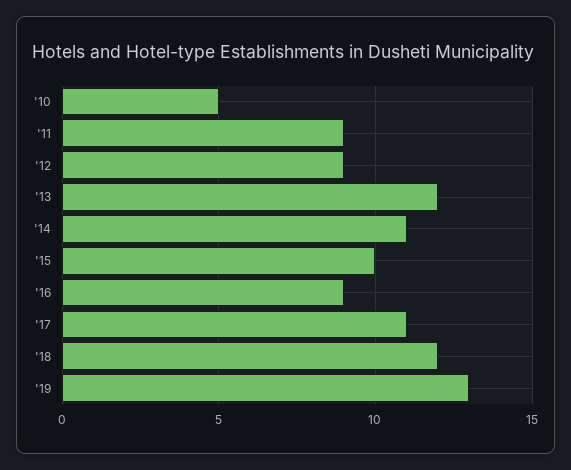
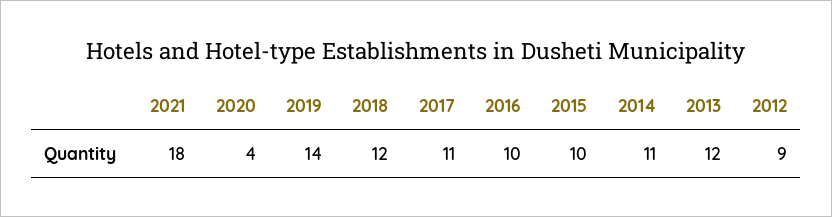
'10: 5 -> none
'11: 9 -> none
'16: 9 -> 10
'19: 13 -> 14
2021: none -> 18
2020: none -> 4

